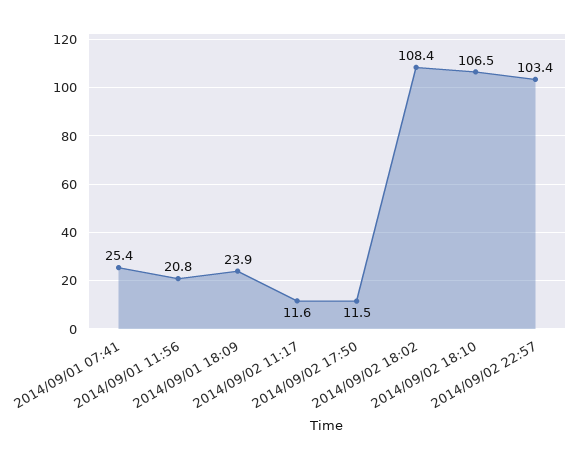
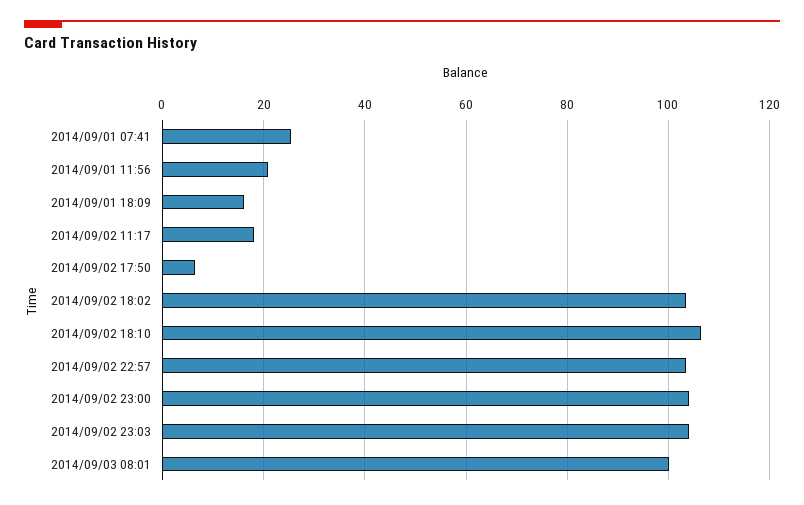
2014/09/01 18:09: 23.9 -> 16
2014/09/02 11:17: 11.6 -> 18
2014/09/02 17:50: 11.5 -> 6
2014/09/02 18:02: 108.4 -> 104
2014/09/02 23:00: none -> 104
2014/09/02 23:03: none -> 104
2014/09/03 08:01: none -> 100

